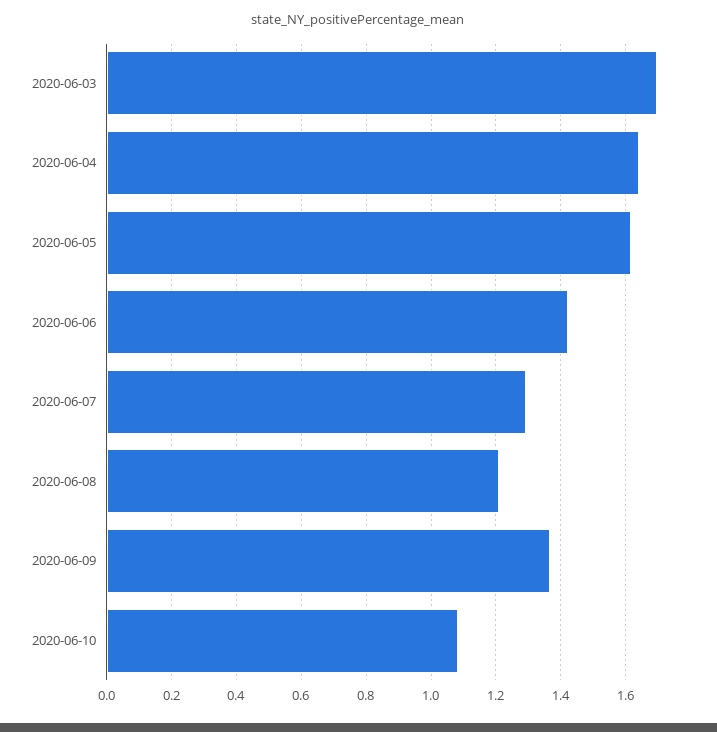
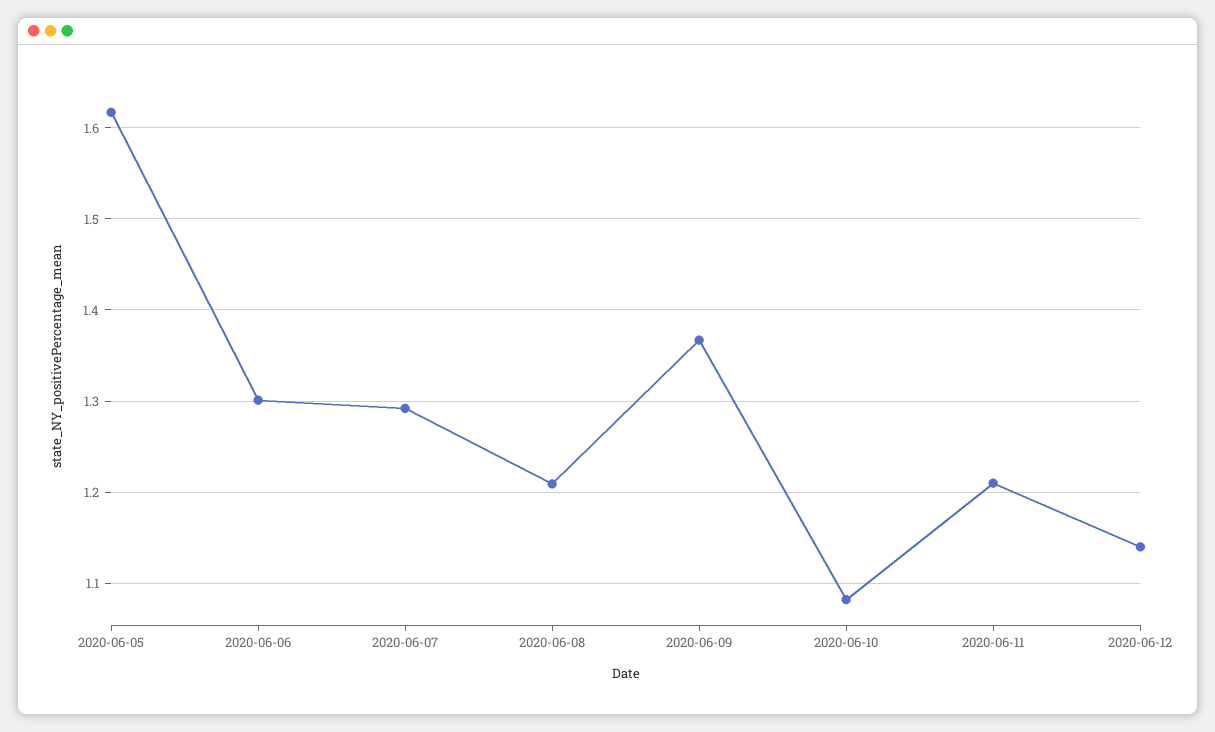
2020-06-03: 1.7 -> none
2020-06-04: 1.64 -> none
2020-06-06: 1.42 -> 1.3
2020-06-11: none -> 1.21
2020-06-12: none -> 1.14

